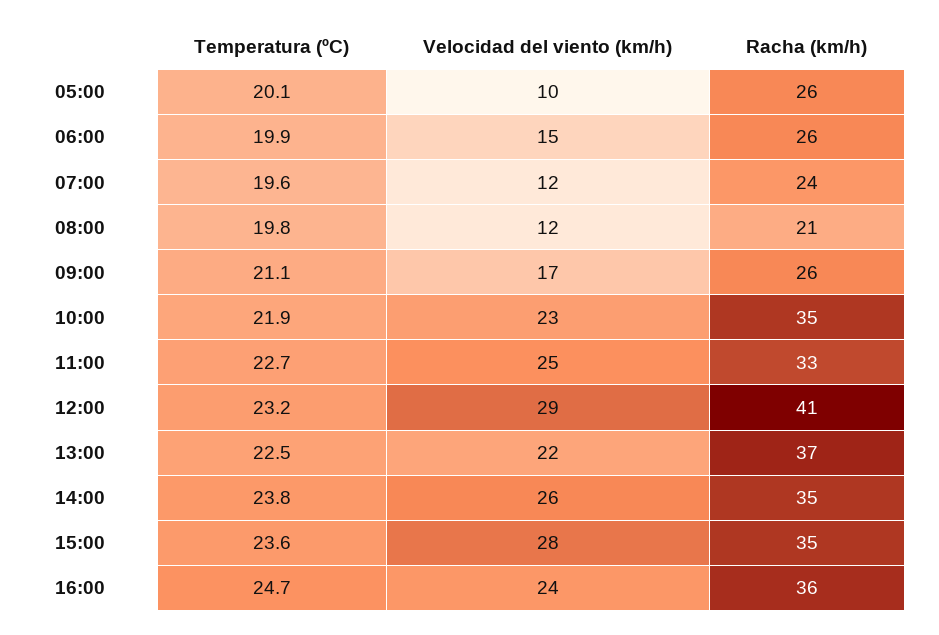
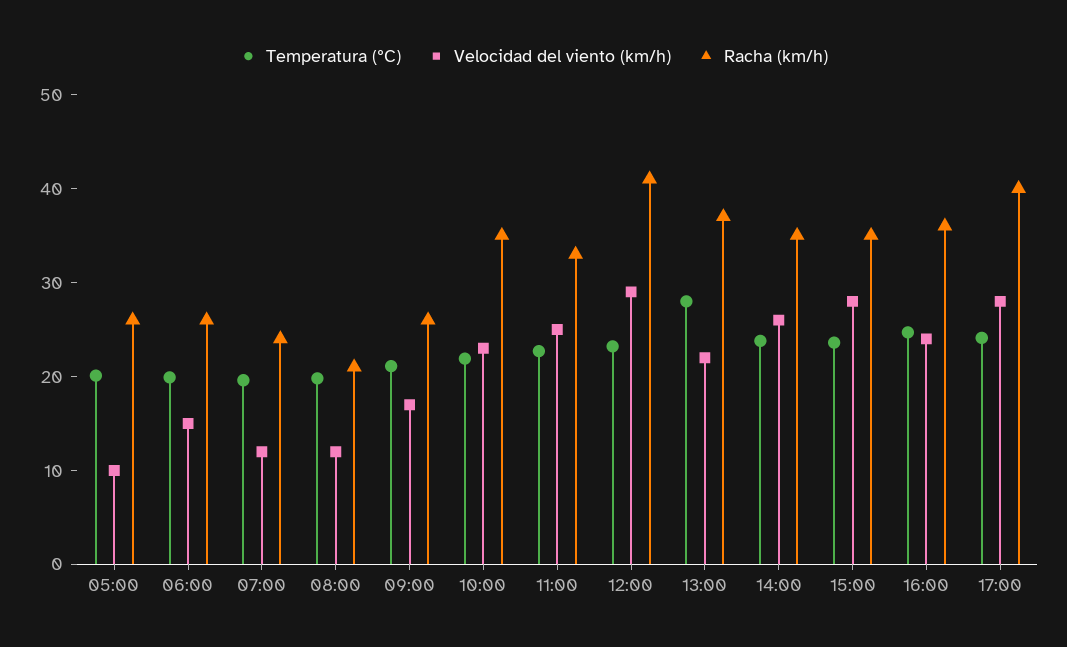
Temperatura (ºC), 13:00: 22.5 -> 28
Temperatura (ºC), 17:00: none -> 24
Velocidad del viento (km/h), 17:00: none -> 28
Racha (km/h), 17:00: none -> 40

